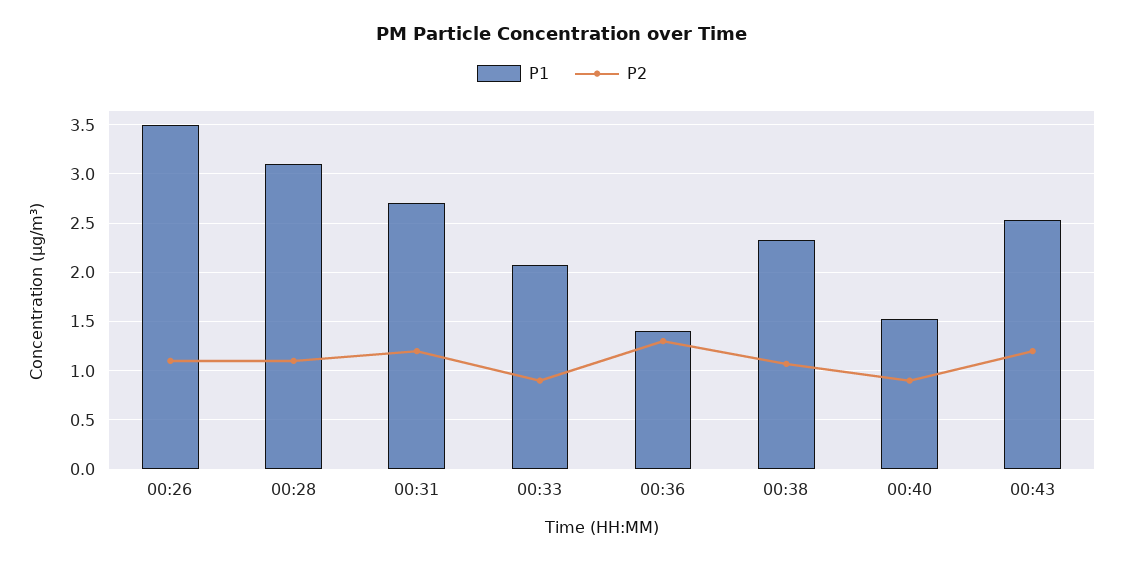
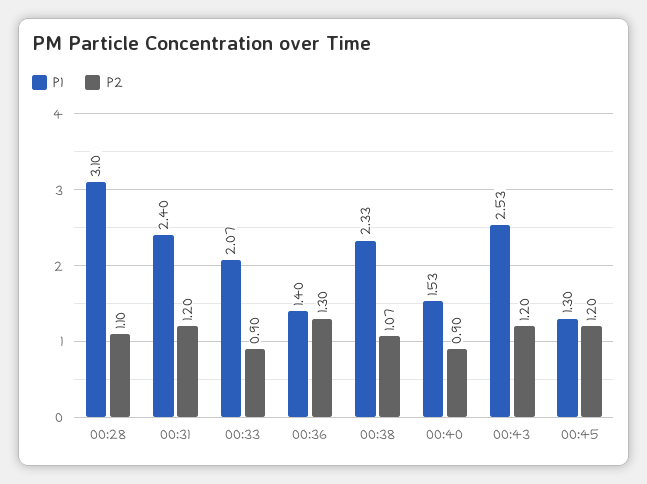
P1, 00:26: 3.5 -> none
P2, 00:26: 1.1 -> none
P1, 00:31: 2.7 -> 2.4
P1, 00:45: none -> 1.3
P2, 00:45: none -> 1.2

